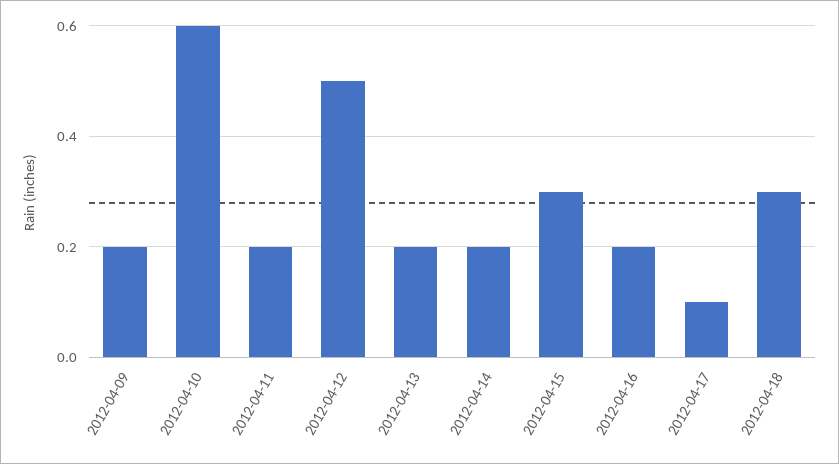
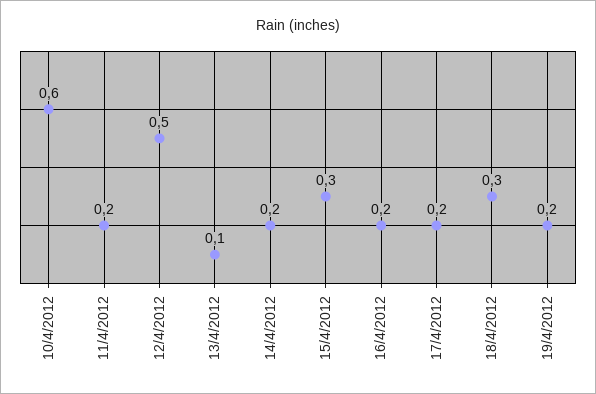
2012-04-09: 0.2 -> none
2012-04-13: 0.2 -> 0.1
2012-04-17: 0.1 -> 0.2
19/4/2012: none -> 0.2

